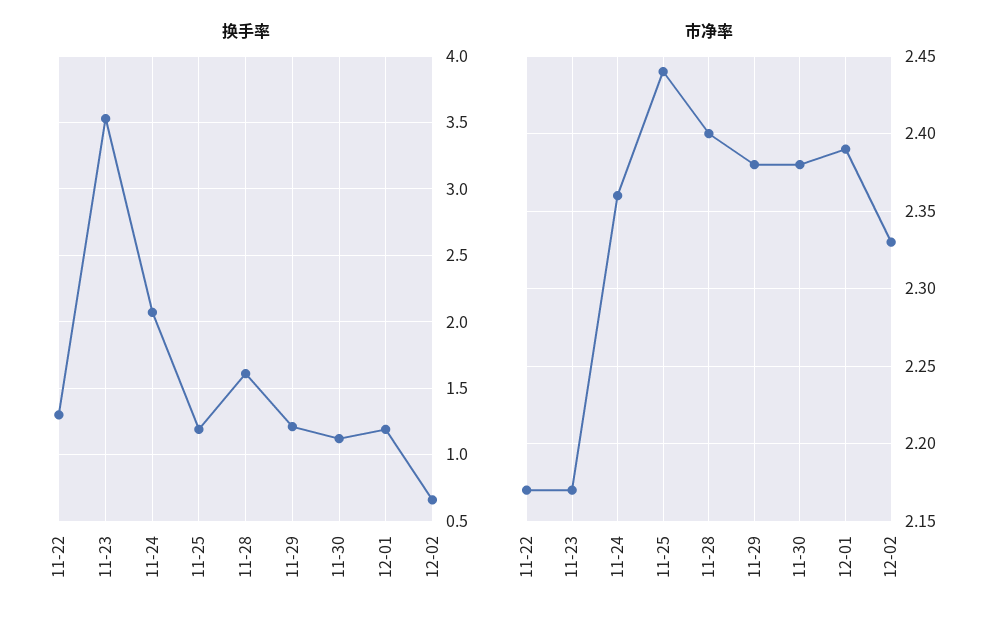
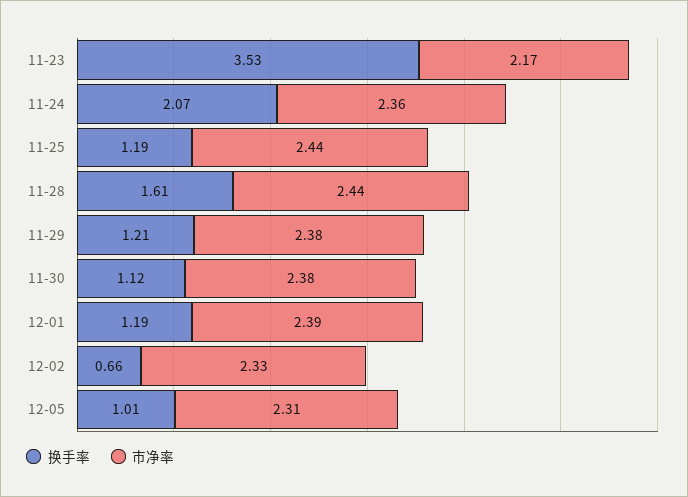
换手率, 11-22: 1.3 -> none
市净率, 11-22: 2.17 -> none
市净率, 11-28: 2.4 -> 2.44
换手率, 12-05: none -> 1.01
市净率, 12-05: none -> 2.31

